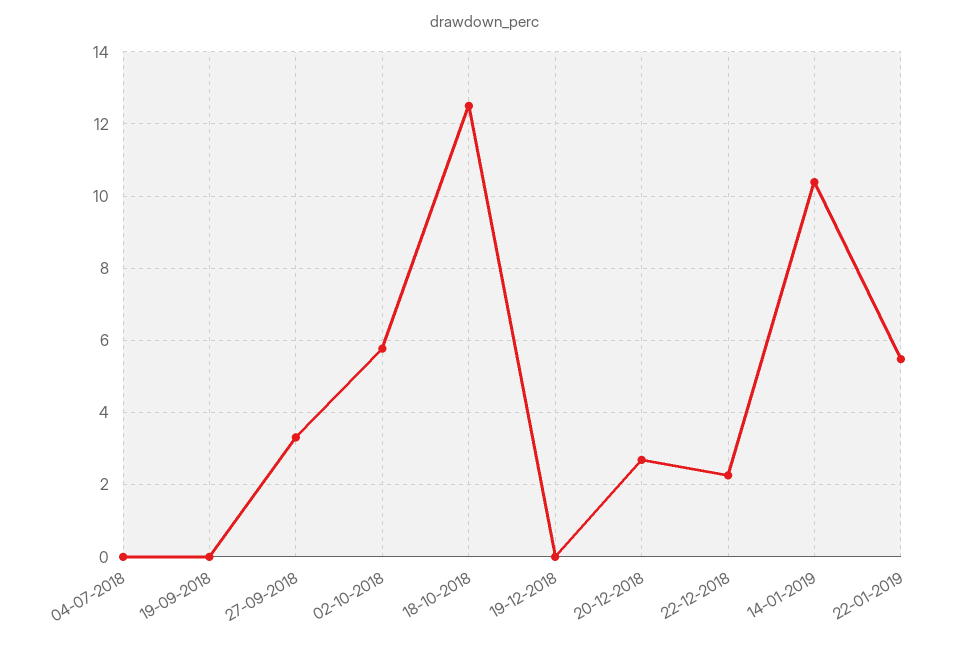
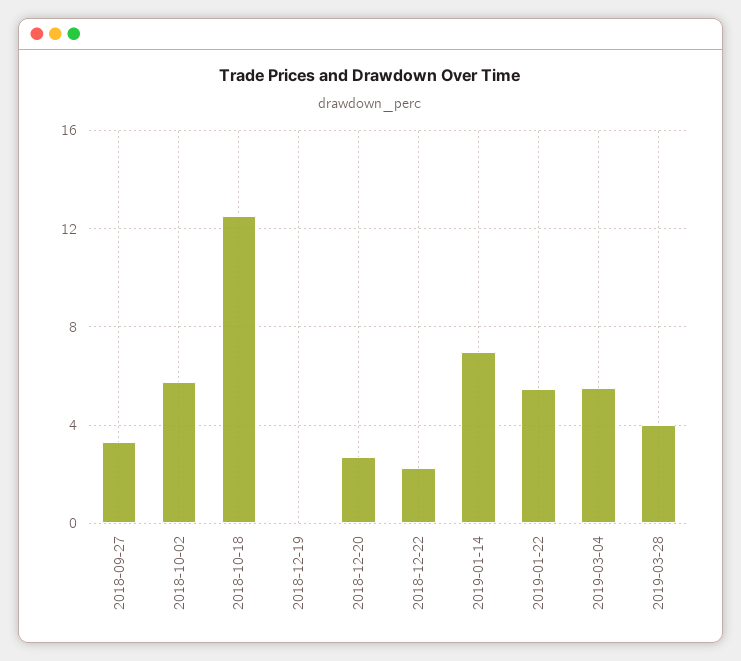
04-07-2018: 0 -> none
19-09-2018: 0 -> none
14-01-2019: 10.4 -> 7
2019-03-04: none -> 5.5
2019-03-28: none -> 4

